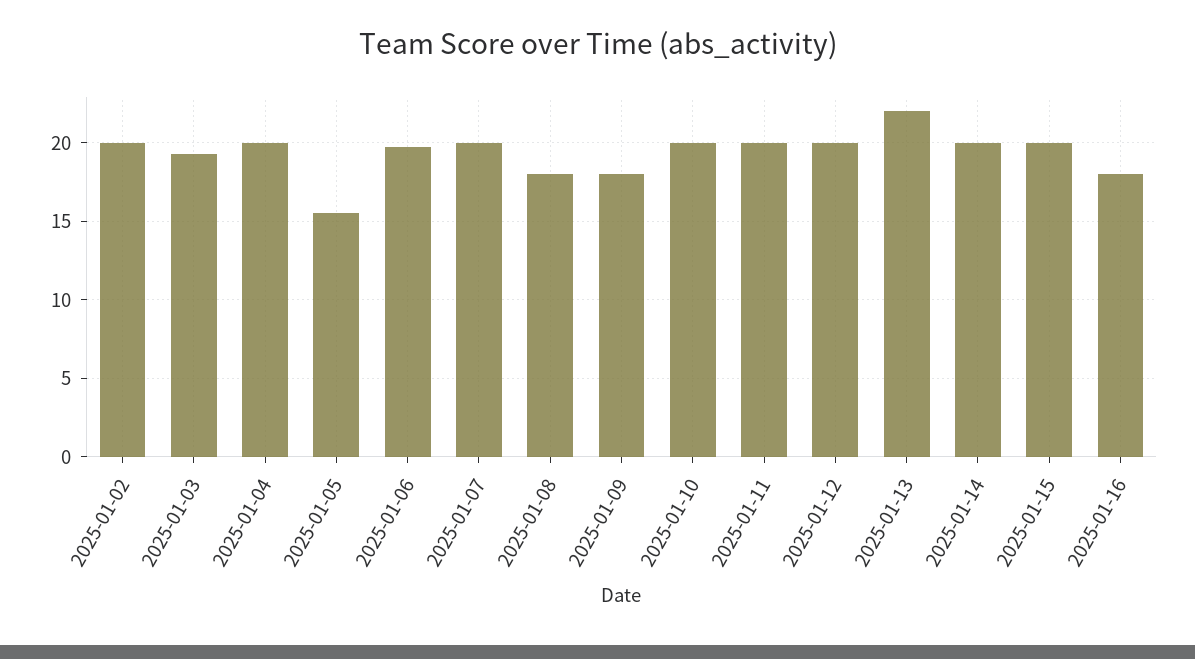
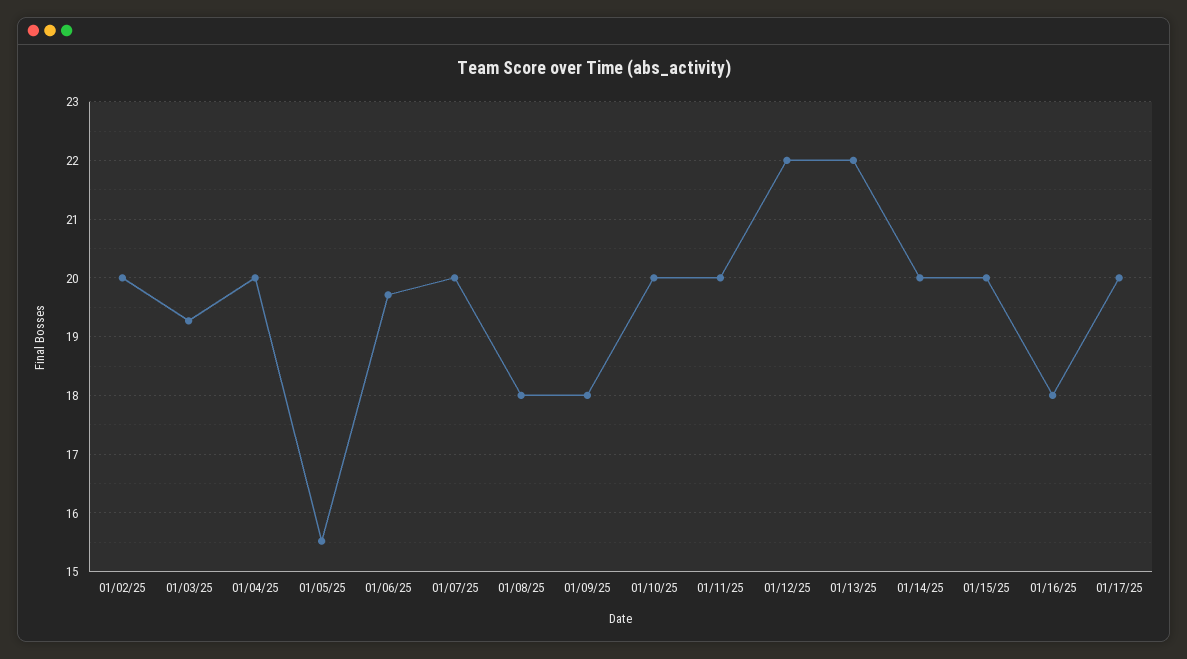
2025-01-12: 20 -> 22
01/17/25: none -> 20

